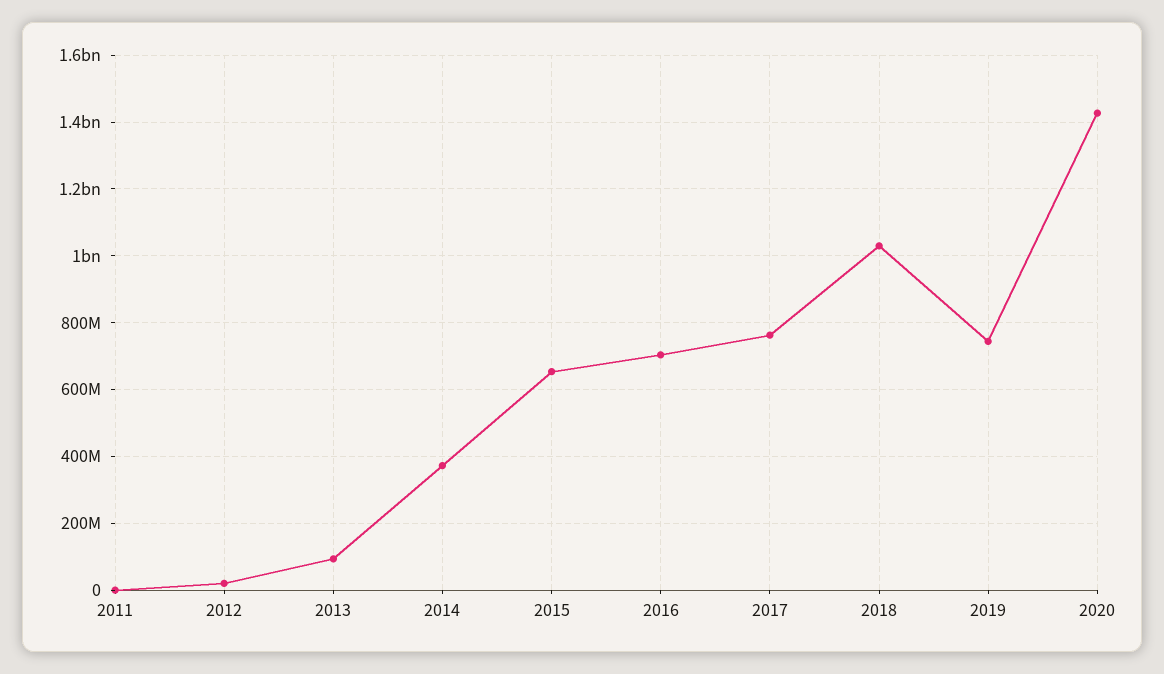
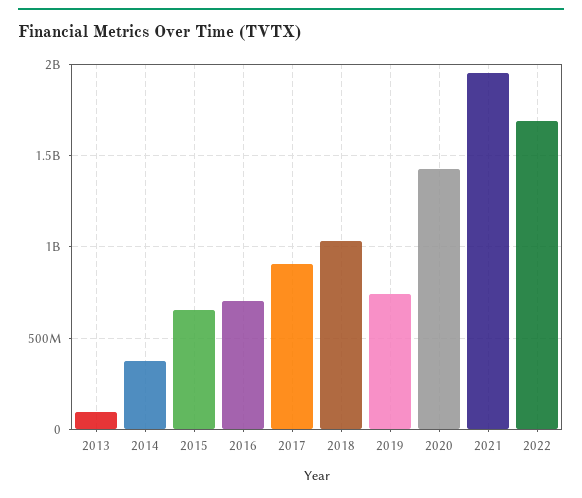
2011: 0 -> none
2012: 20000000 -> none
2017: 760000000 -> 900000000
2021: none -> 1950000000
2022: none -> 1700000000

